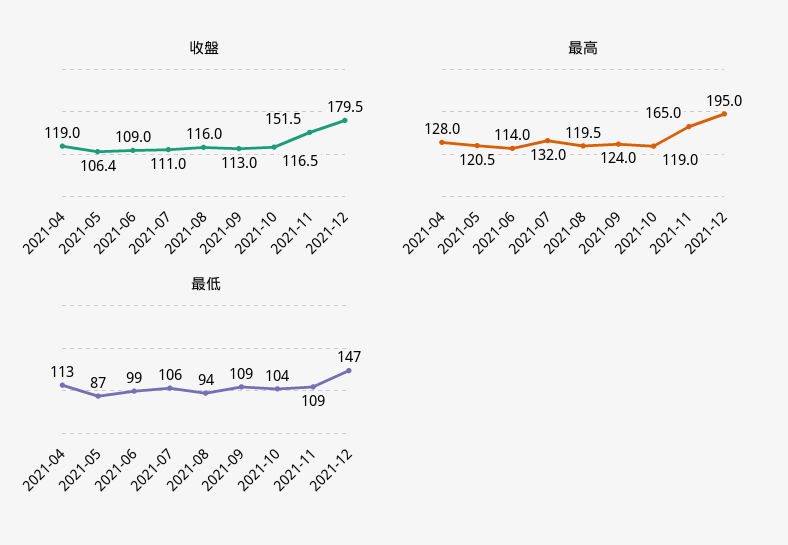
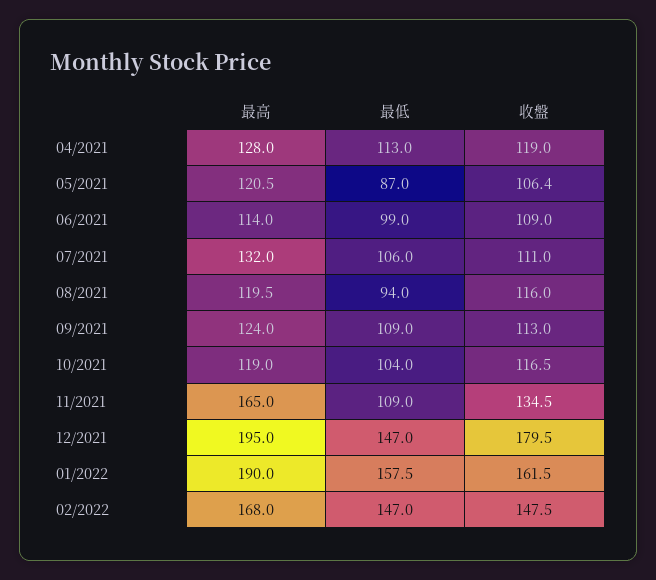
收盤, 2021-11: 151.5 -> 134.5
最高, 01/2022: none -> 190
最低, 01/2022: none -> 157.5
收盤, 01/2022: none -> 161.5
最高, 02/2022: none -> 168
最低, 02/2022: none -> 147
收盤, 02/2022: none -> 147.5

